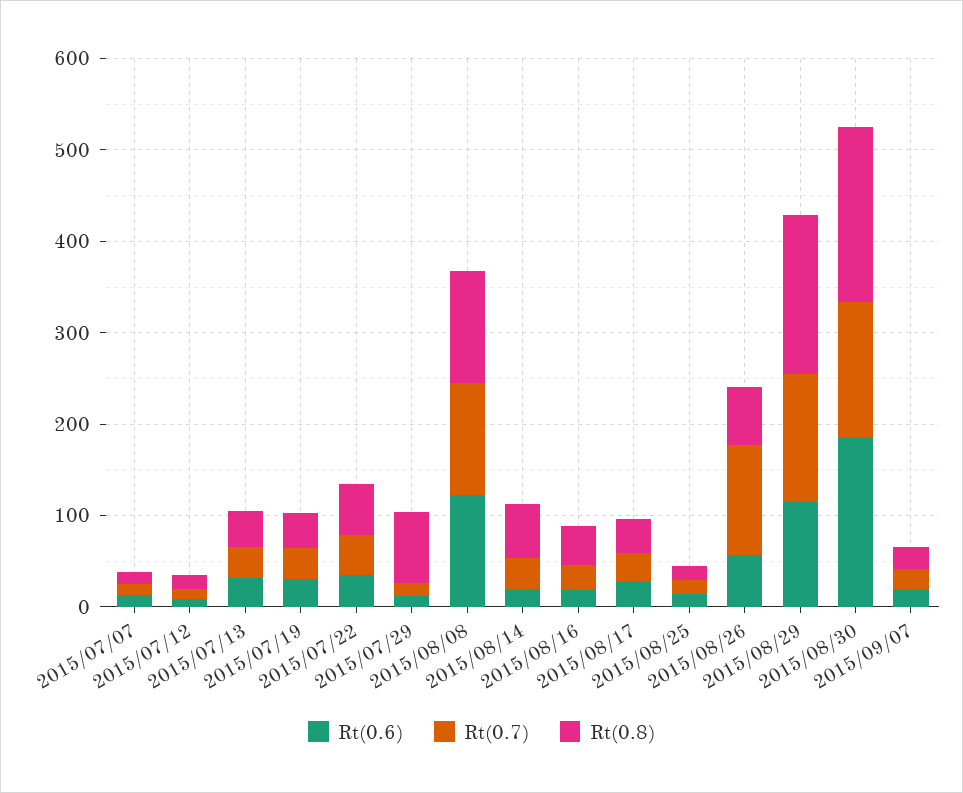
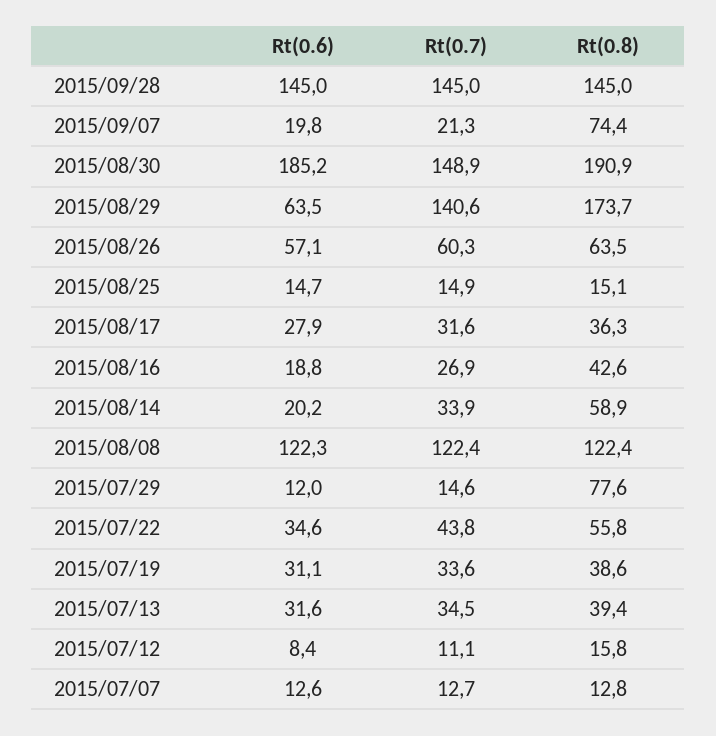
Rt(0.7), 2015/08/26: 120 -> 60.3
Rt(0.6), 2015/08/29: 120 -> 63.5
Rt(0.8), 2015/09/07: 20 -> 74.4
Rt(0.6), 2015/09/28: none -> 145
Rt(0.7), 2015/09/28: none -> 145
Rt(0.8), 2015/09/28: none -> 145

